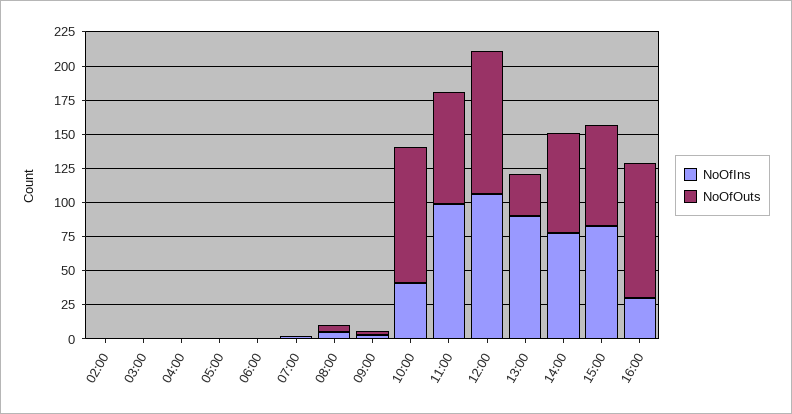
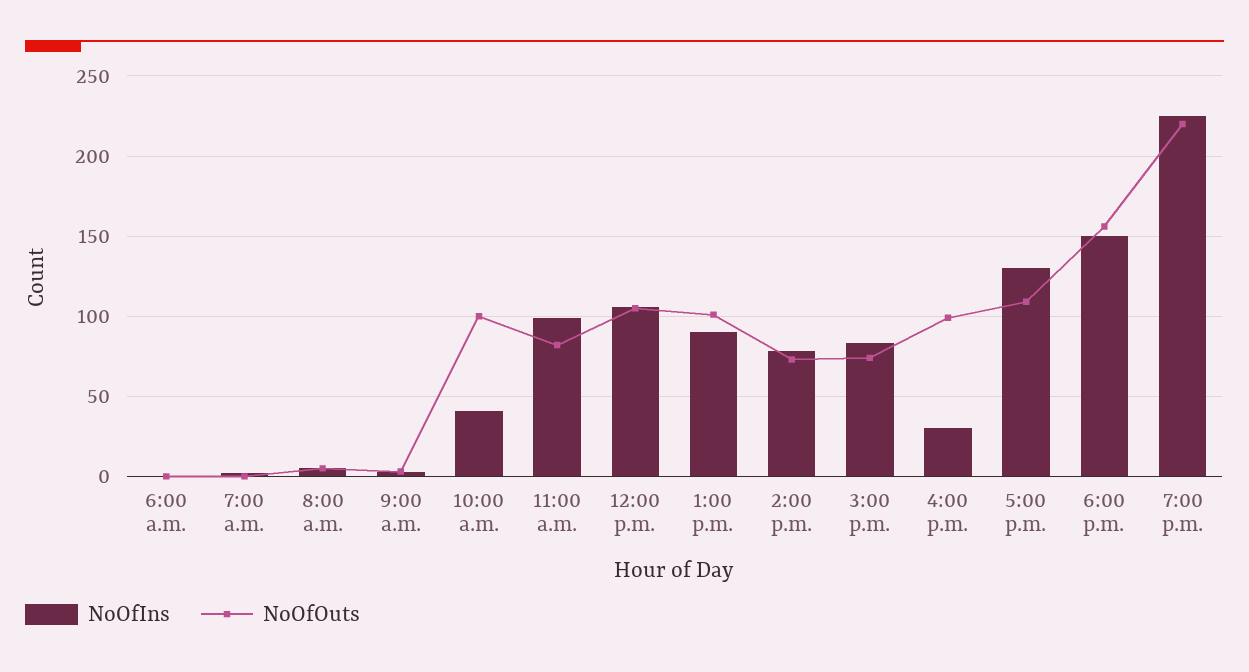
NoOfIns, 02:00: 0 -> none
NoOfOuts, 02:00: 0 -> none
NoOfIns, 03:00: 0 -> none
NoOfOuts, 03:00: 0 -> none
NoOfIns, 04:00: 0 -> none
NoOfOuts, 04:00: 0 -> none
NoOfIns, 05:00: 0 -> none
NoOfOuts, 05:00: 0 -> none
NoOfOuts, 13:00: 25 -> 100
NoOfIns, 5:00 p.m.: none -> 130
NoOfOuts, 5:00 p.m.: none -> 110
NoOfIns, 6:00 p.m.: none -> 150
NoOfOuts, 6:00 p.m.: none -> 155
NoOfIns, 7:00 p.m.: none -> 225
NoOfOuts, 7:00 p.m.: none -> 220

